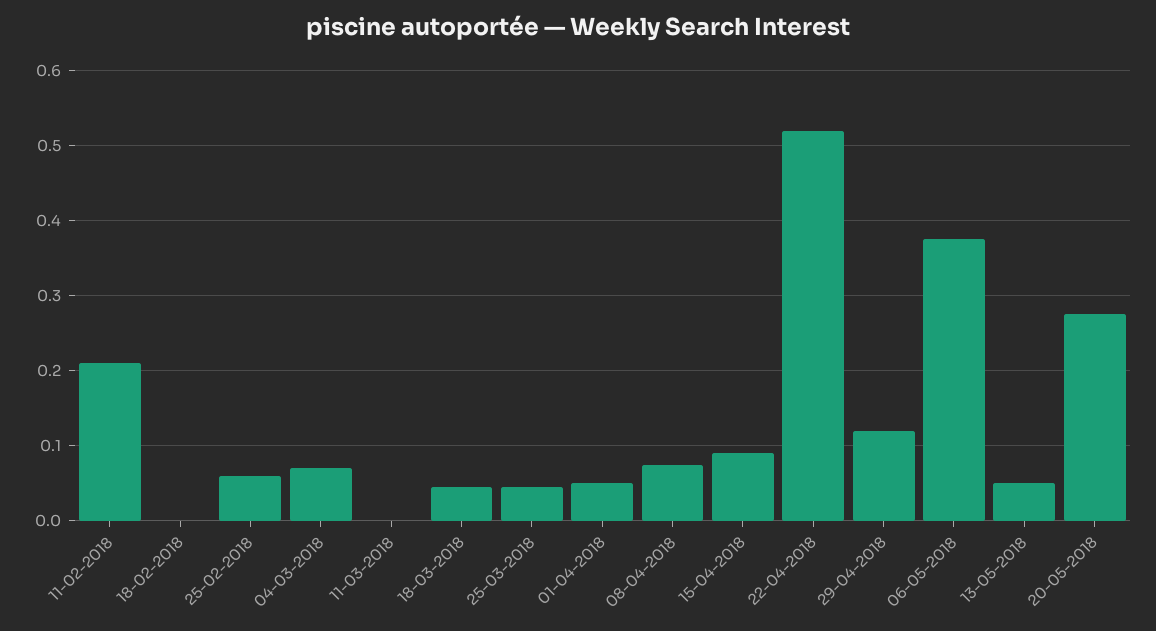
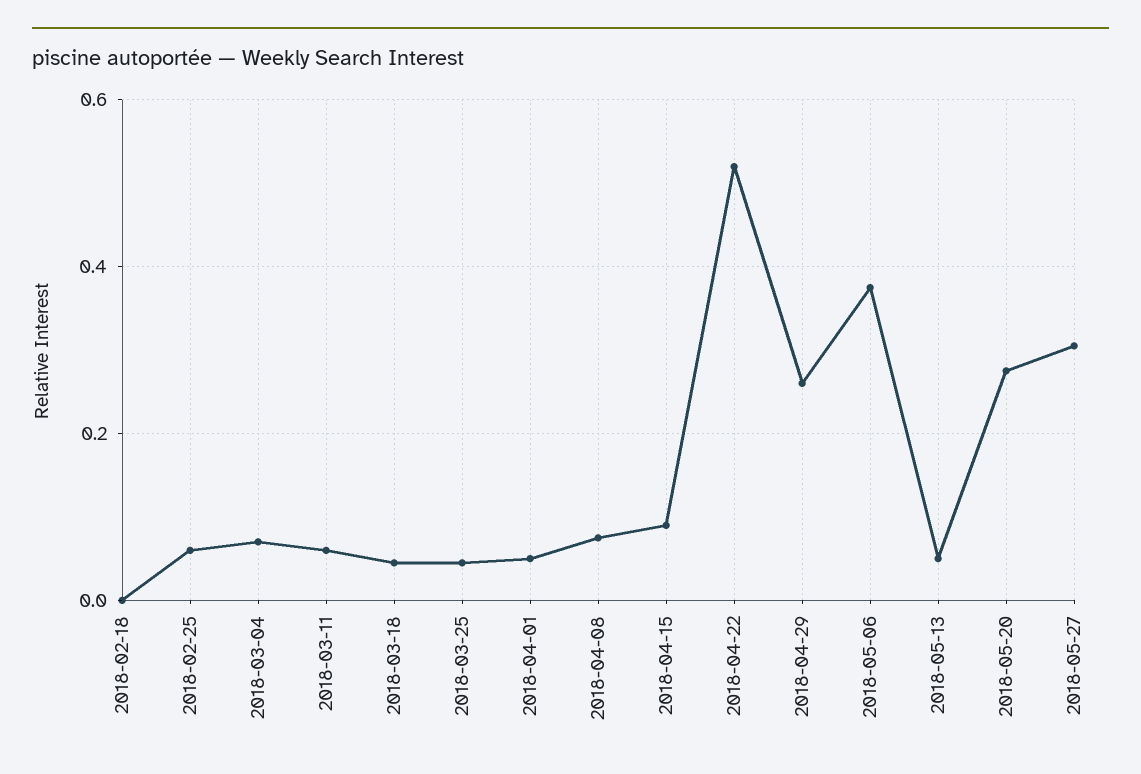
11-02-2018: 0.21 -> none
11-03-2018: 0 -> 0.06
29-04-2018: 0.12 -> 0.26
2018-05-27: none -> 0.3

